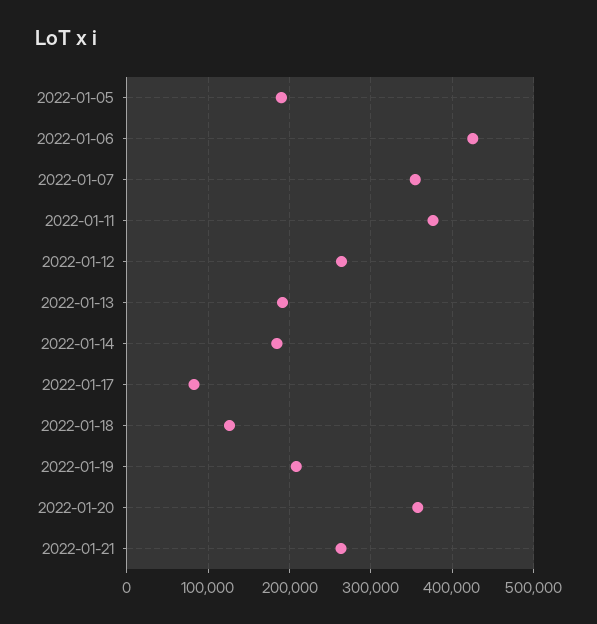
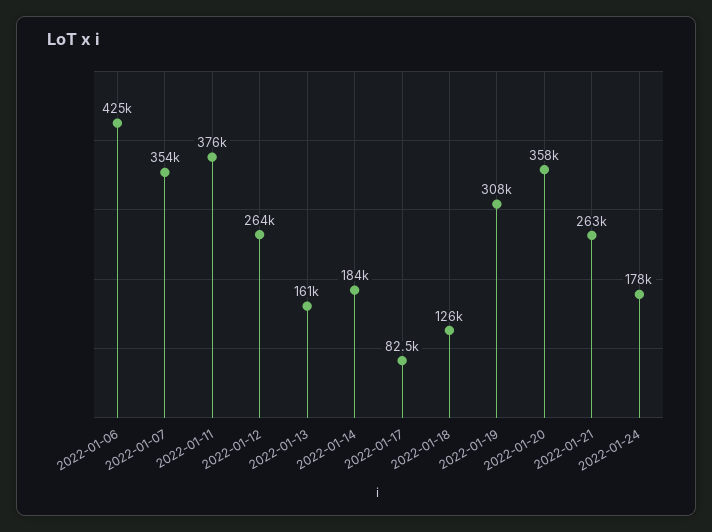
2022-01-05: 190000 -> none
2022-01-13: 190000 -> 161000
2022-01-19: 210000 -> 308000
2022-01-24: none -> 178000

